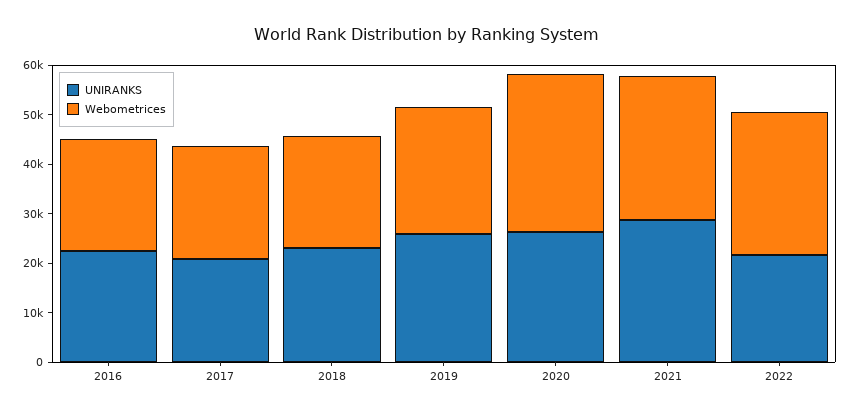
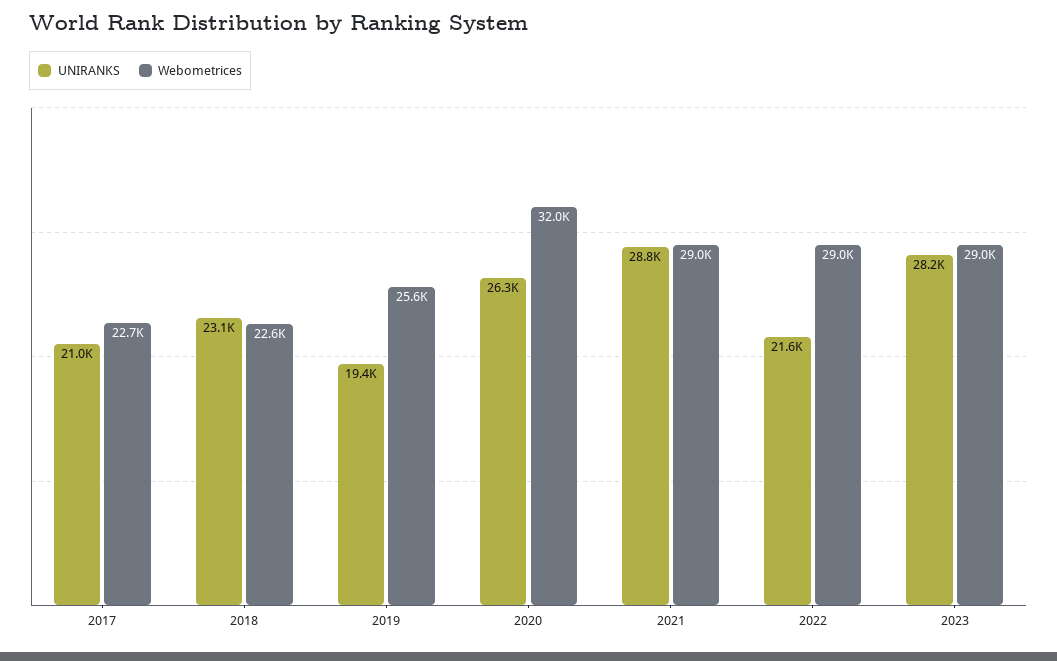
UNIRANKS, 2016: 22000 -> none
Webometrices, 2016: 22000 -> none
UNIRANKS, 2019: 26000 -> 19400
UNIRANKS, 2023: none -> 28200
Webometrices, 2023: none -> 29000

